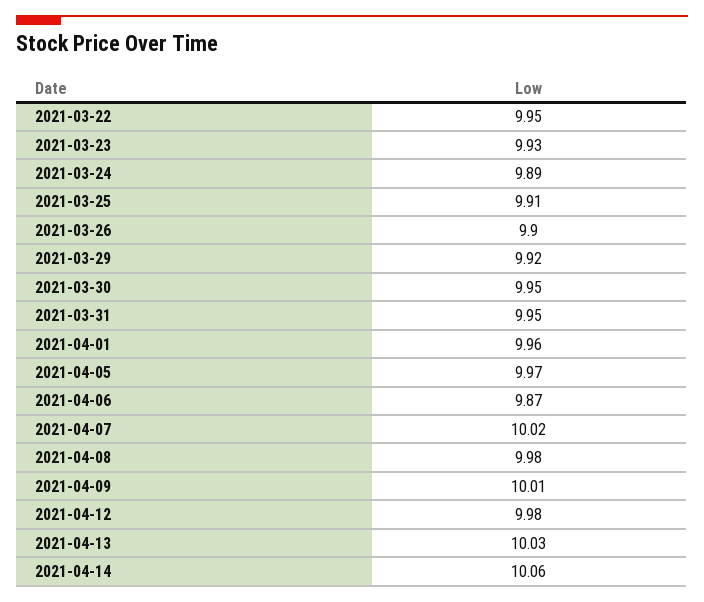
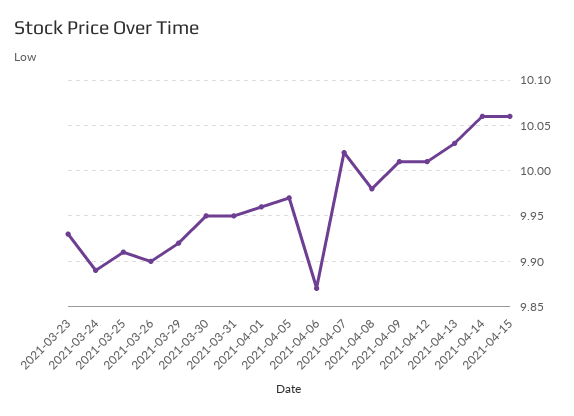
2021-03-22: 9.95 -> none
2021-04-12: 9.98 -> 10.01
2021-04-15: none -> 10.06

